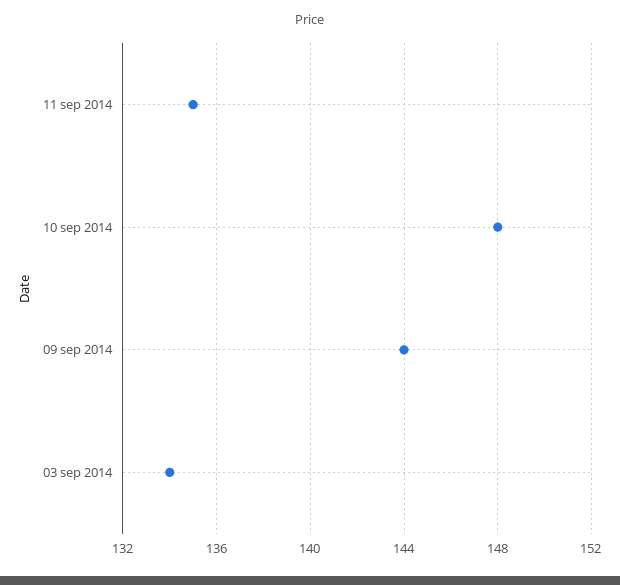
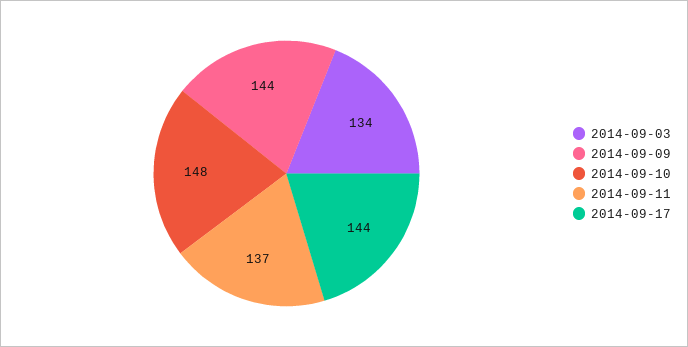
11 sep 2014: 135 -> 137
2014-09-17: none -> 144

